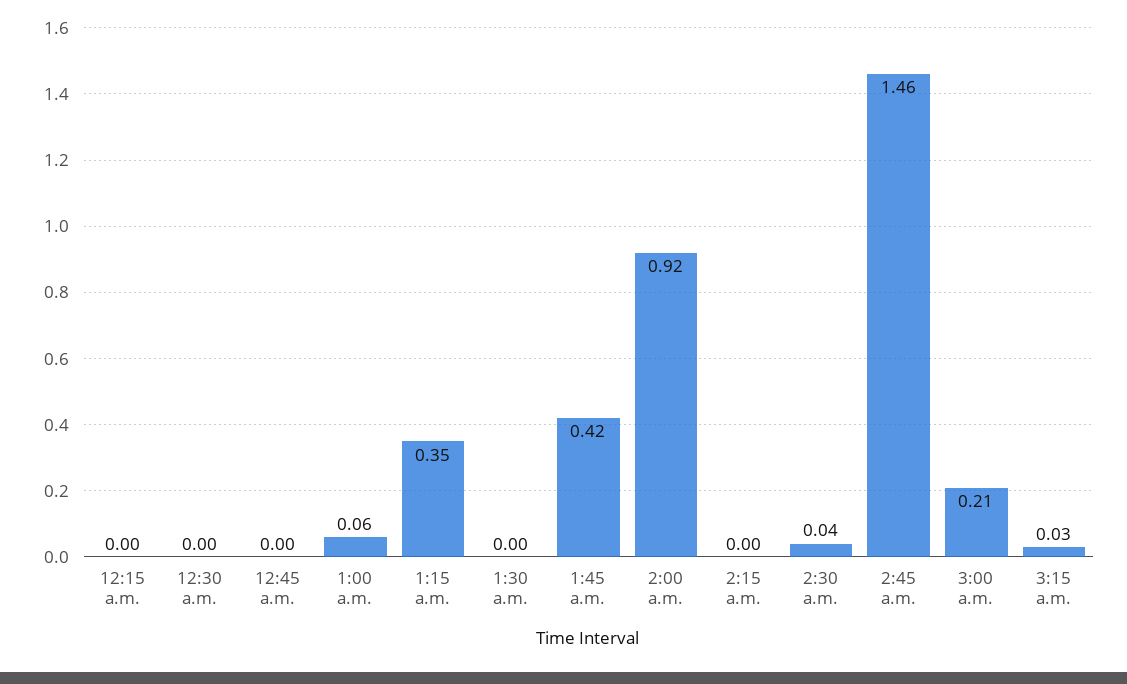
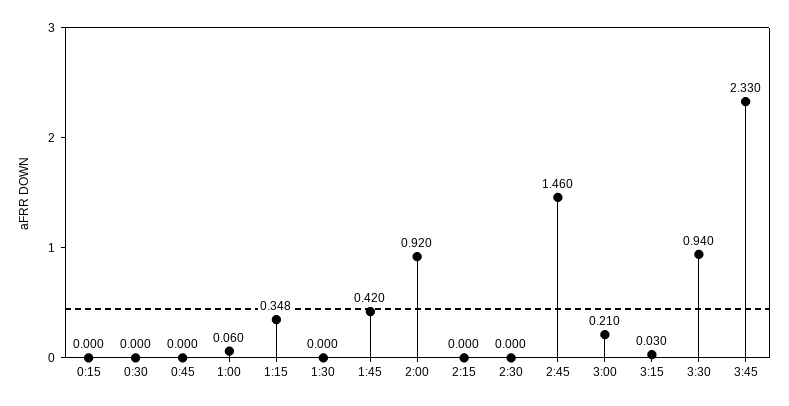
2:30 a.m.: 0.04 -> 0
3:30: none -> 0.94
3:45: none -> 2.33

